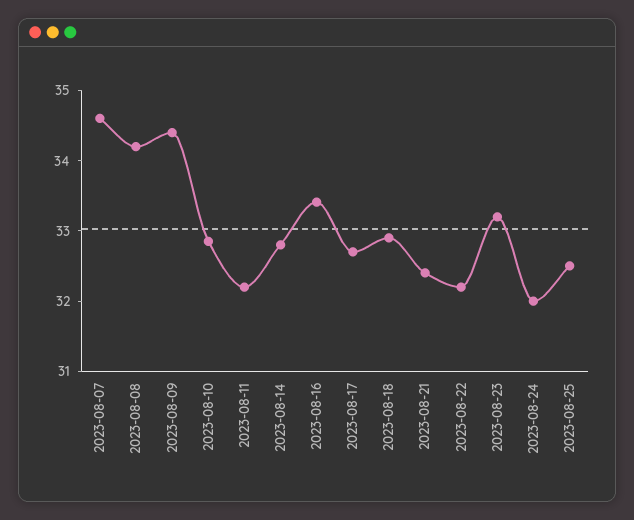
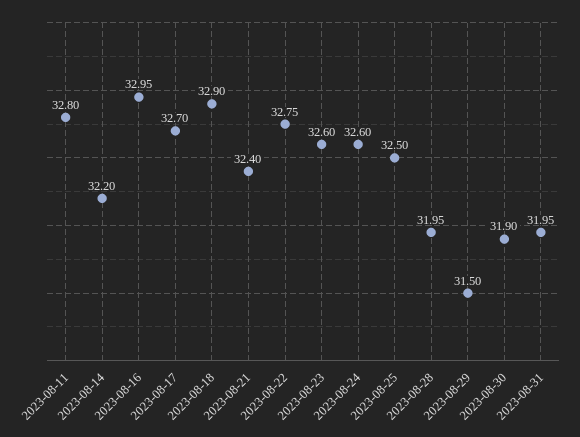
2023-08-07: 34.6 -> none
2023-08-08: 34.2 -> none
2023-08-09: 34.4 -> none
2023-08-10: 32.8 -> none
2023-08-11: 32.2 -> 32.8
2023-08-14: 32.8 -> 32.2
2023-08-16: 33.4 -> 32.95
2023-08-22: 32.2 -> 32.75
2023-08-23: 33.2 -> 32.6
2023-08-24: 32 -> 32.6
2023-08-28: none -> 31.95
2023-08-29: none -> 31.5
2023-08-30: none -> 31.9
2023-08-31: none -> 31.95

